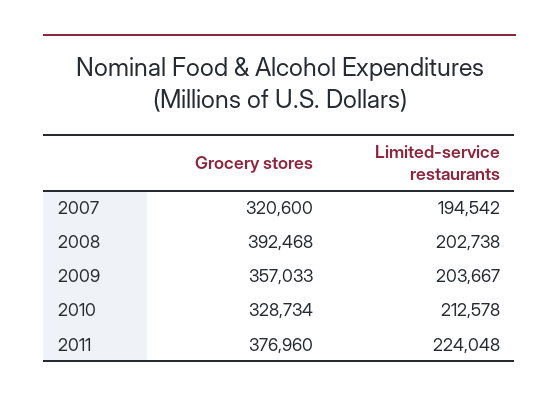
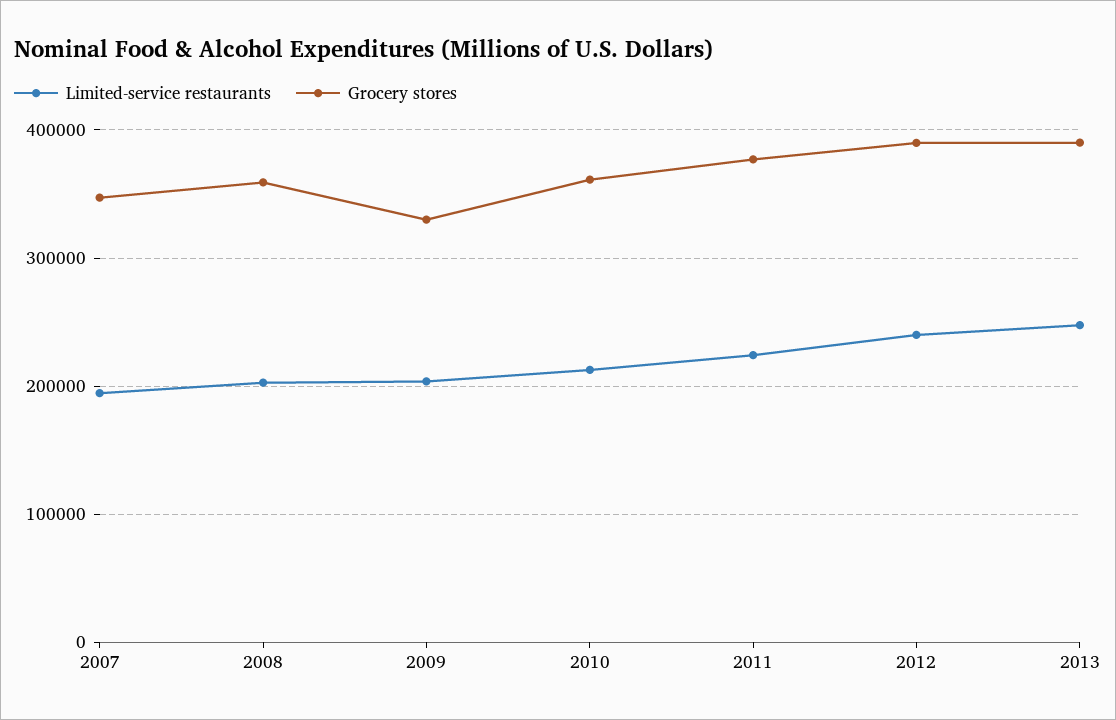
Grocery stores, 2007: 320600 -> 350000
Grocery stores, 2008: 392468 -> 360000
Grocery stores, 2009: 357033 -> 330000
Grocery stores, 2010: 328734 -> 360000
Limited-service restaurants, 2012: none -> 240000
Grocery stores, 2012: none -> 390000
Limited-service restaurants, 2013: none -> 250000
Grocery stores, 2013: none -> 390000

